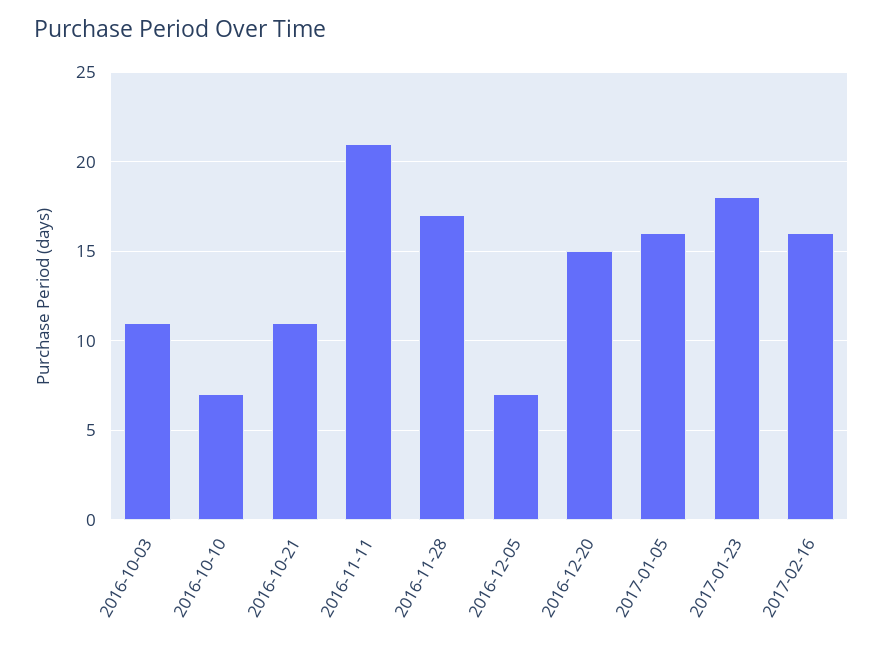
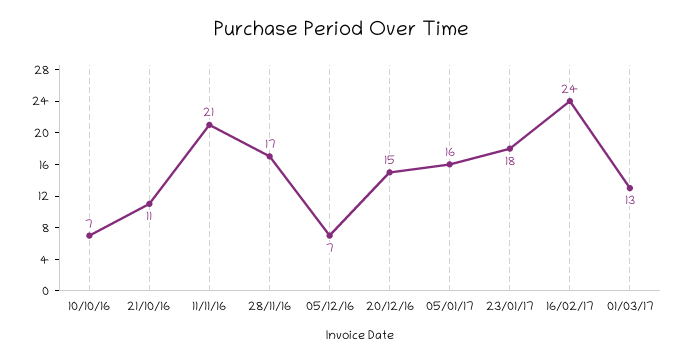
2016-10-03: 11 -> none
2017-02-16: 16 -> 24
01/03/17: none -> 13

